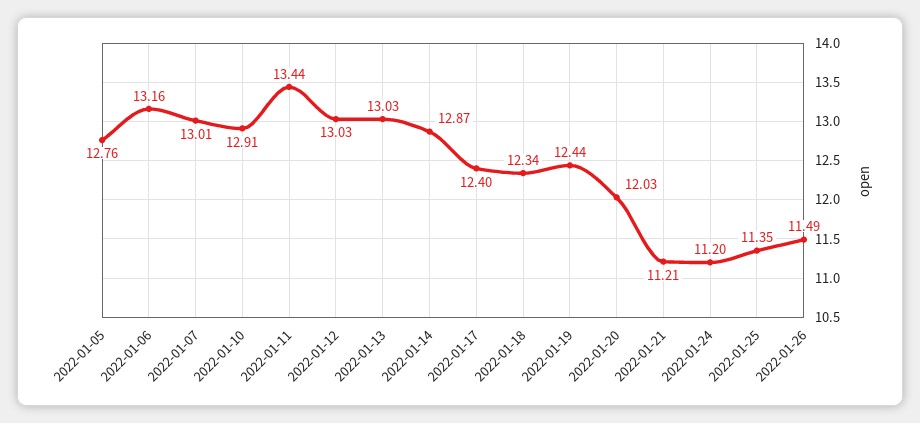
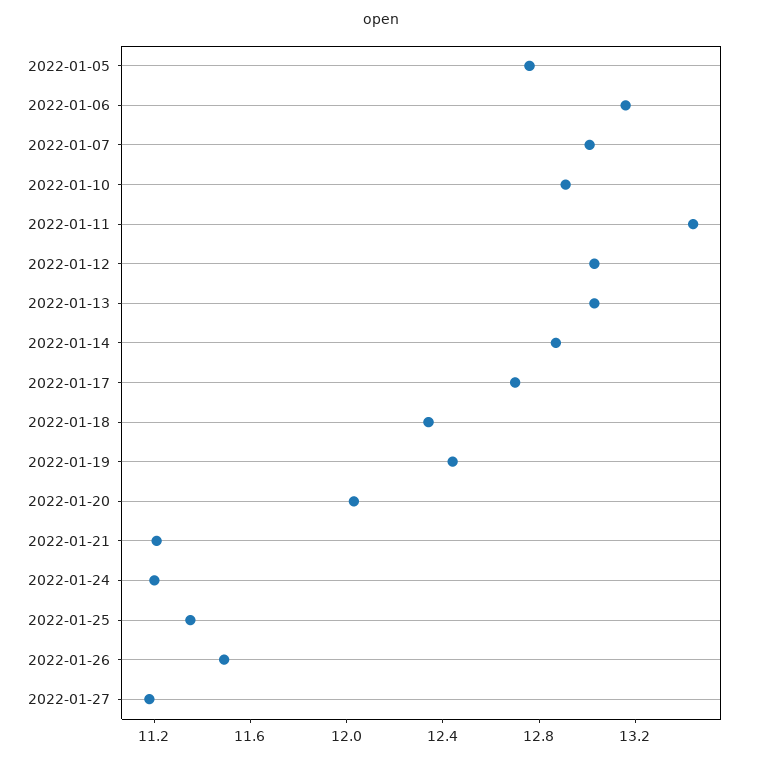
2022-01-17: 12.4 -> 12.7
2022-01-27: none -> 11.2

